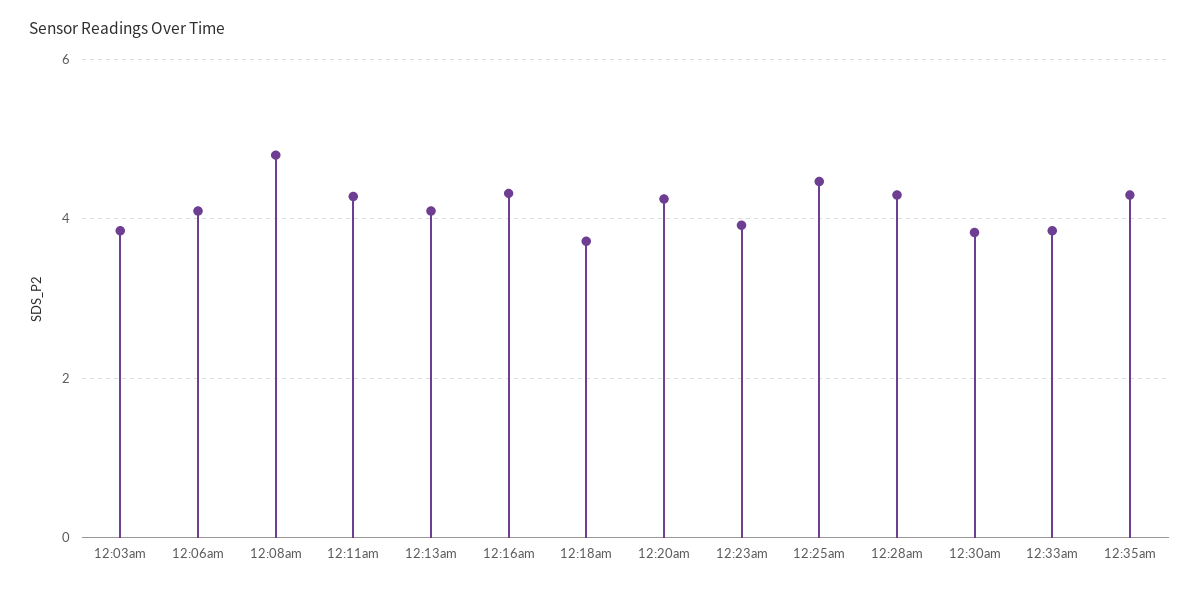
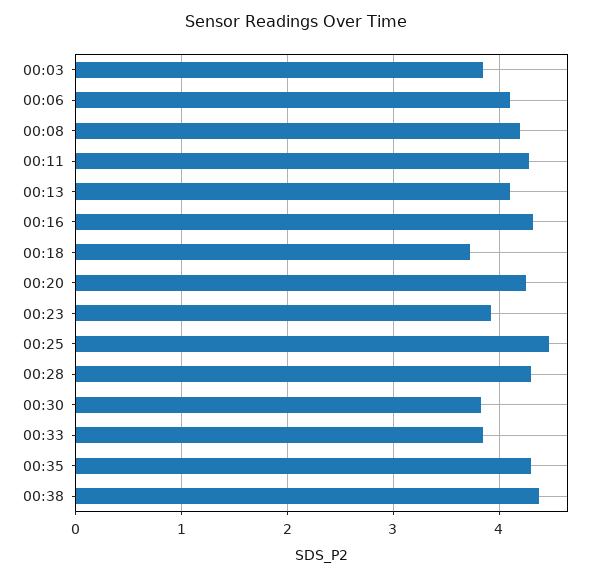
12:08am: 4.8 -> 4.2
00:38: none -> 4.4

